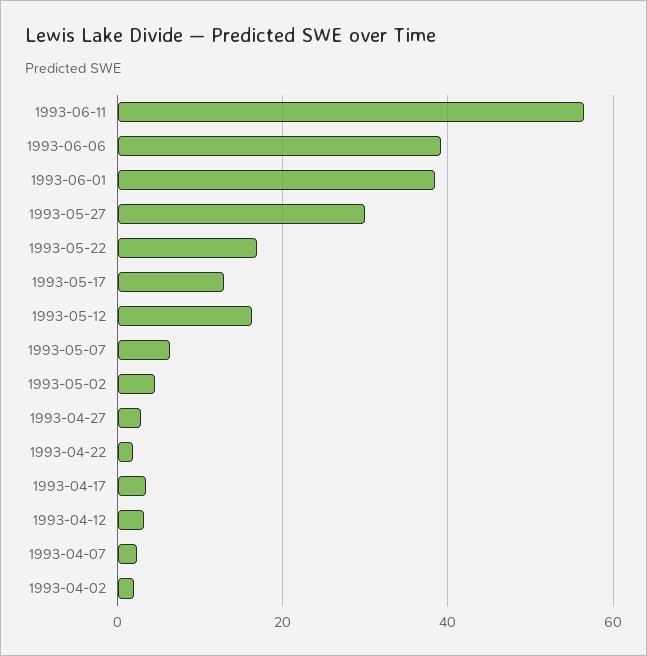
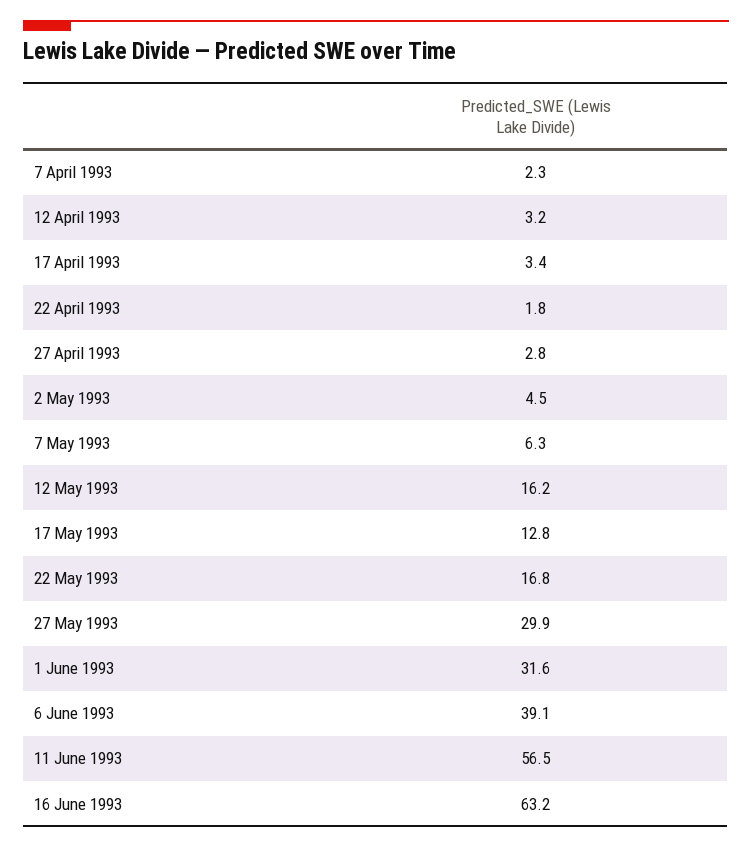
1993-06-01: 38 -> 31.6
1993-04-02: 2 -> none
16 June 1993: none -> 63.2

